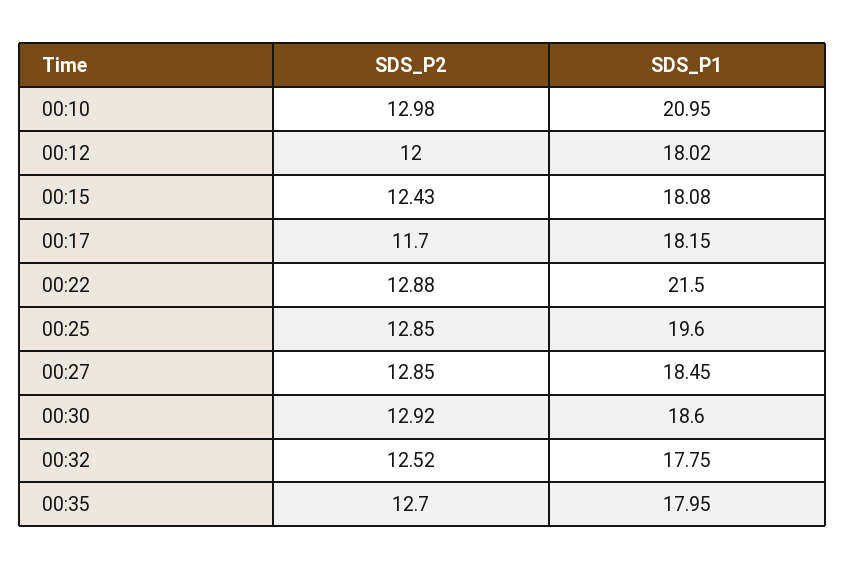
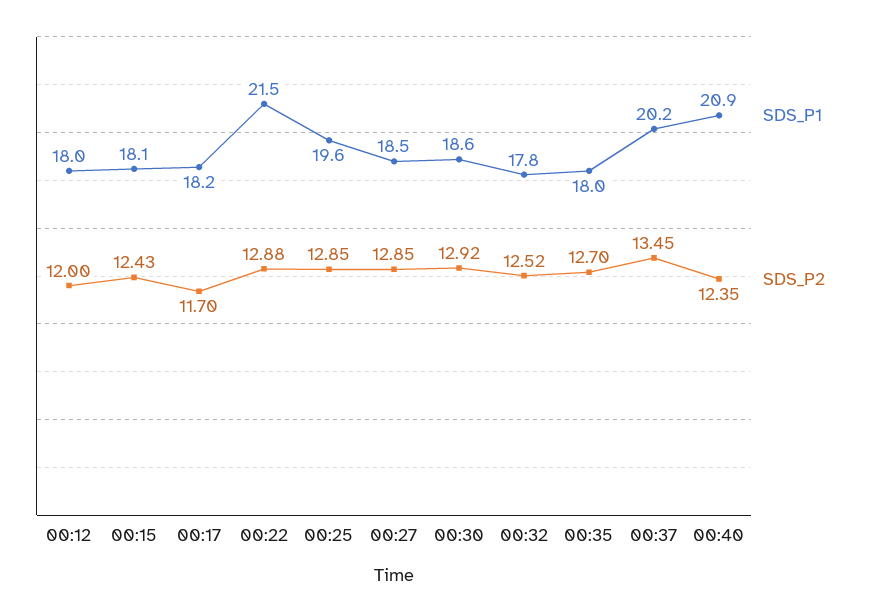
SDS_P2, 00:10: 12.98 -> none
SDS_P1, 00:10: 20.95 -> none
SDS_P1, 00:37: none -> 20.2
SDS_P2, 00:37: none -> 13.45
SDS_P1, 00:40: none -> 20.9
SDS_P2, 00:40: none -> 12.35

